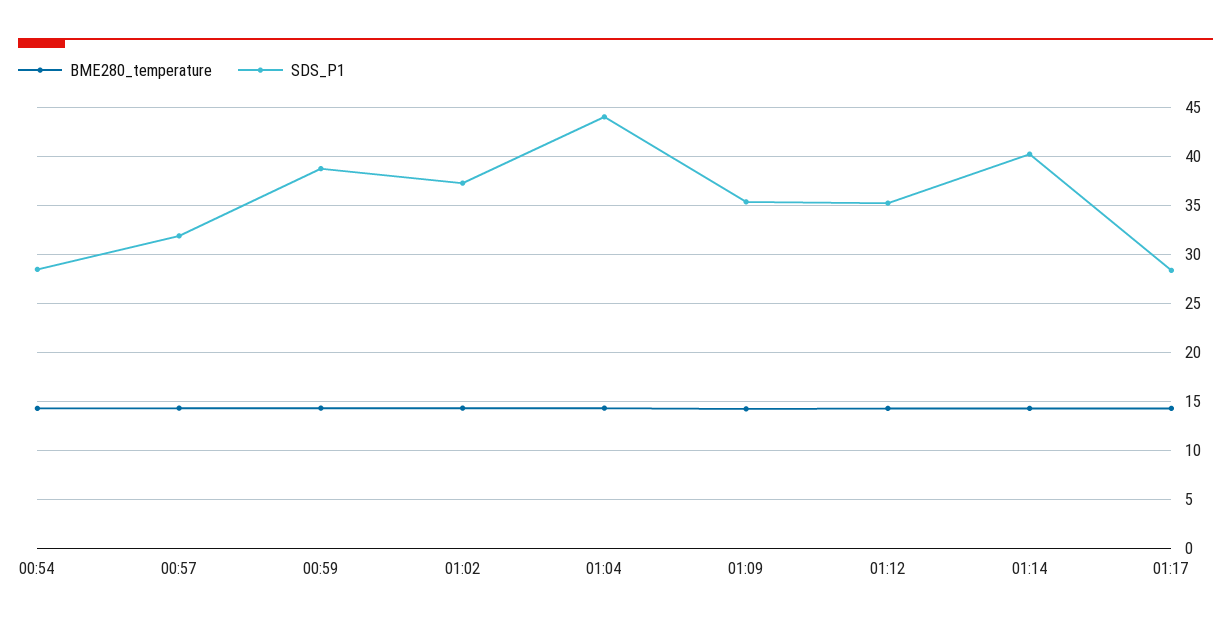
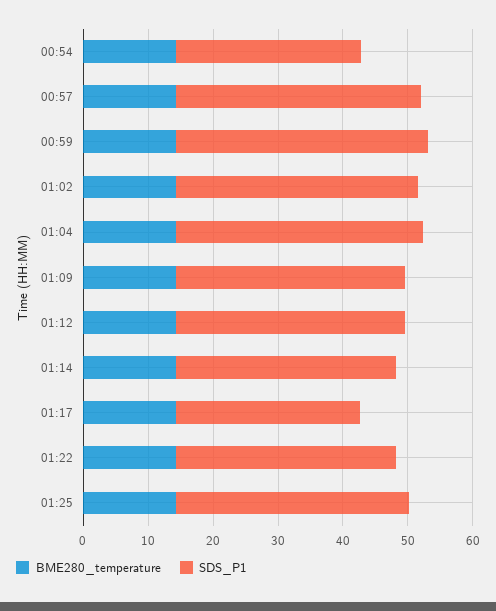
SDS_P1, 00:57: 32 -> 38
SDS_P1, 01:04: 44 -> 38
SDS_P1, 01:14: 40 -> 34
BME280_temperature, 01:22: none -> 14
SDS_P1, 01:22: none -> 34
BME280_temperature, 01:25: none -> 14
SDS_P1, 01:25: none -> 36

